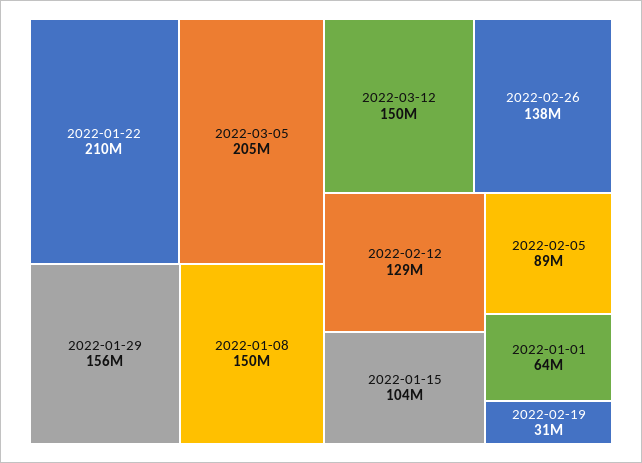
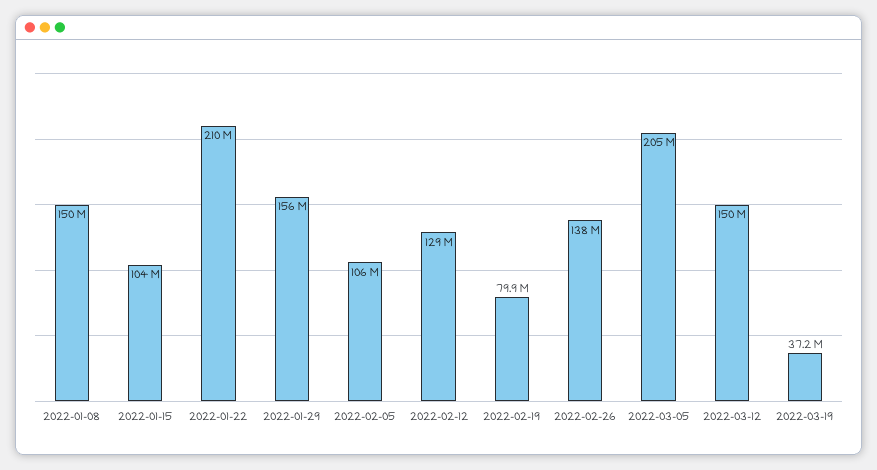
2022-02-05: 89000000 -> 106000000
2022-01-01: 64000000 -> none
2022-02-19: 31000000 -> 79900000
2022-03-19: none -> 37200000

